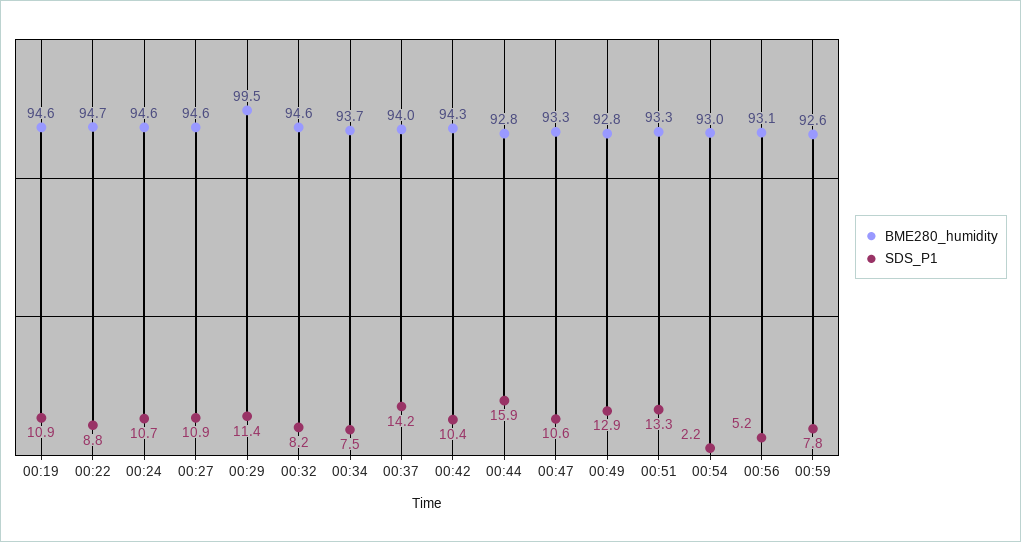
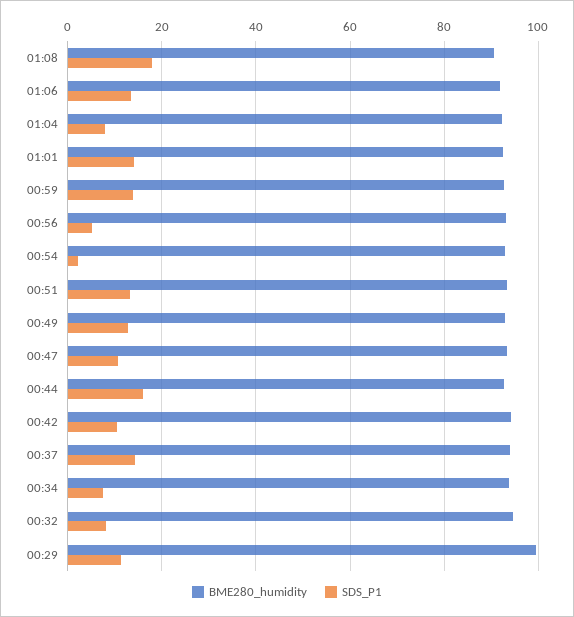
BME280_humidity, 00:19: 94.6 -> none
SDS_P1, 00:19: 10.9 -> none
BME280_humidity, 00:22: 94.7 -> none
SDS_P1, 00:22: 8.8 -> none
BME280_humidity, 00:24: 94.6 -> none
SDS_P1, 00:24: 10.7 -> none
BME280_humidity, 00:27: 94.6 -> none
SDS_P1, 00:27: 10.9 -> none
SDS_P1, 00:59: 7.8 -> 14
BME280_humidity, 01:08: none -> 90
SDS_P1, 01:08: none -> 18
BME280_humidity, 01:06: none -> 92
SDS_P1, 01:06: none -> 14
BME280_humidity, 01:04: none -> 92
SDS_P1, 01:04: none -> 8
BME280_humidity, 01:01: none -> 92
SDS_P1, 01:01: none -> 14

